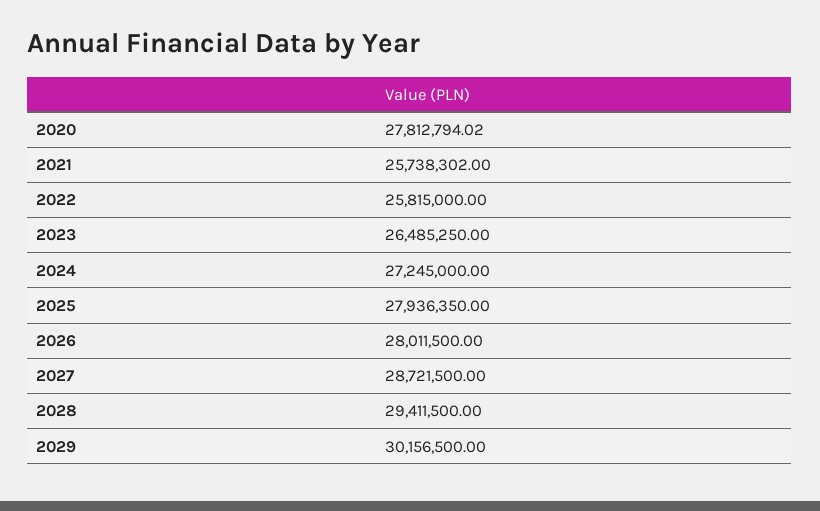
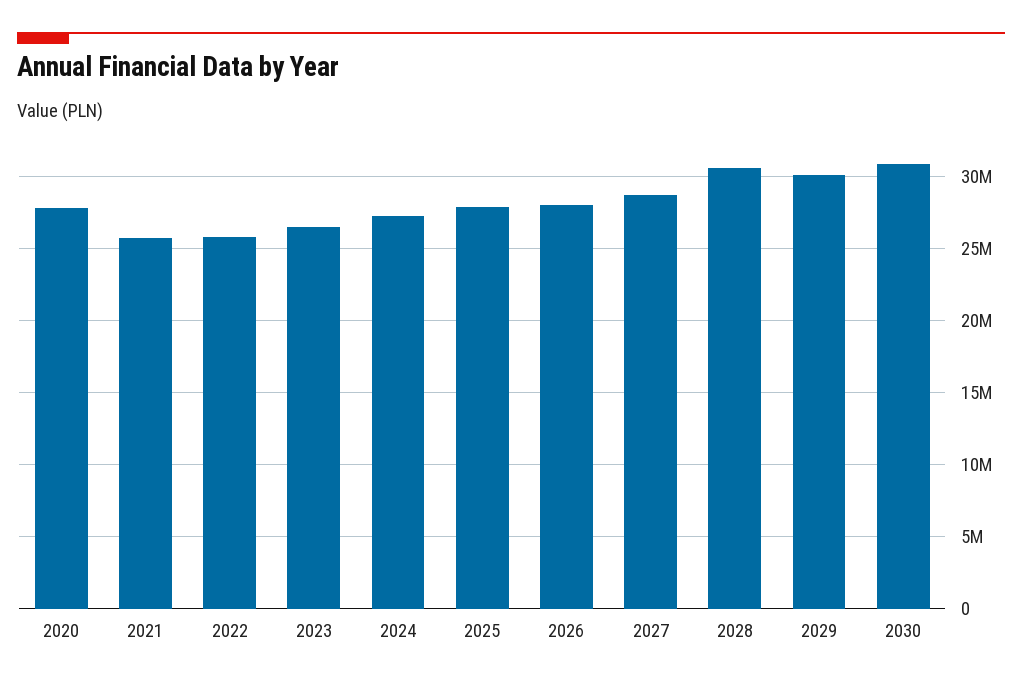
2028: 29411500 -> 30500000
2030: none -> 31000000

